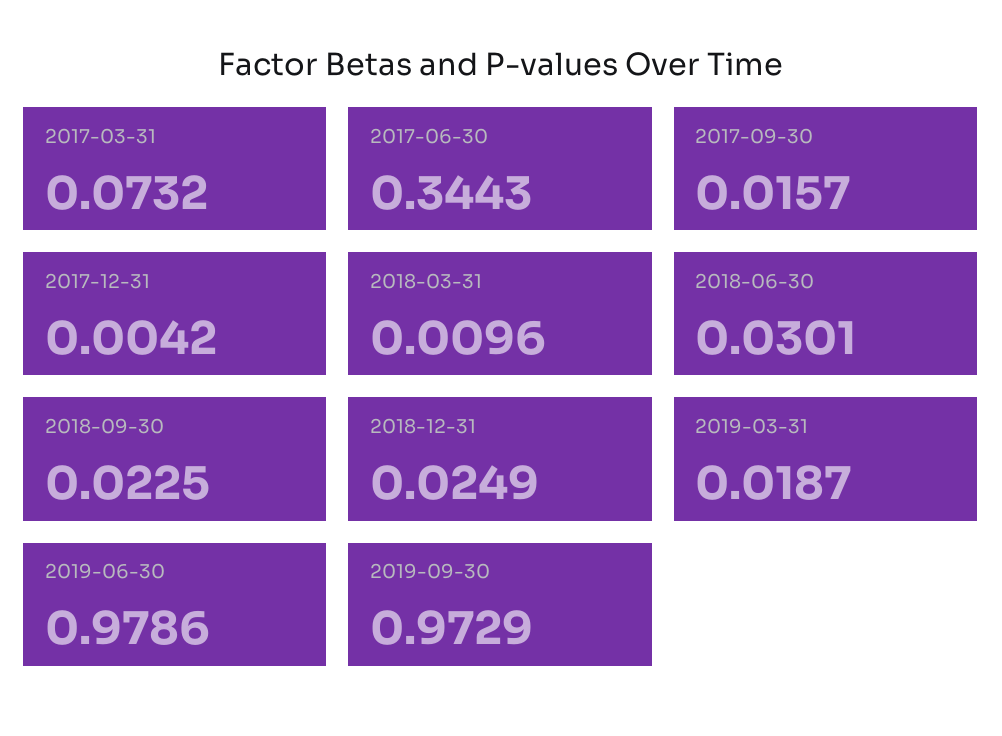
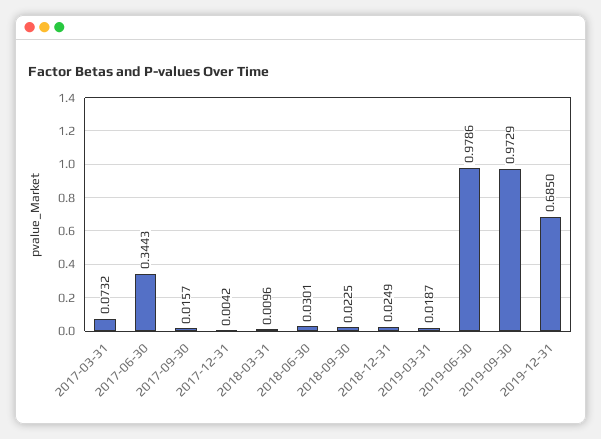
2019-12-31: none -> 0.685

